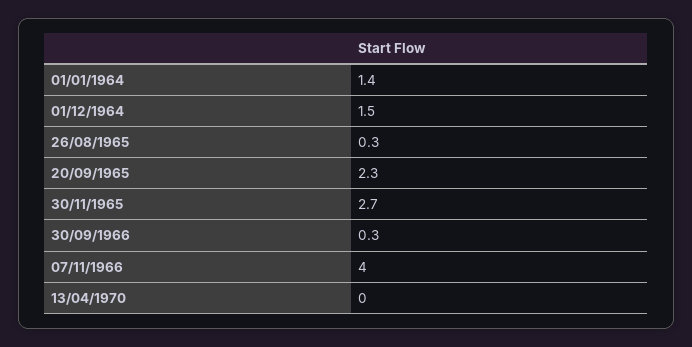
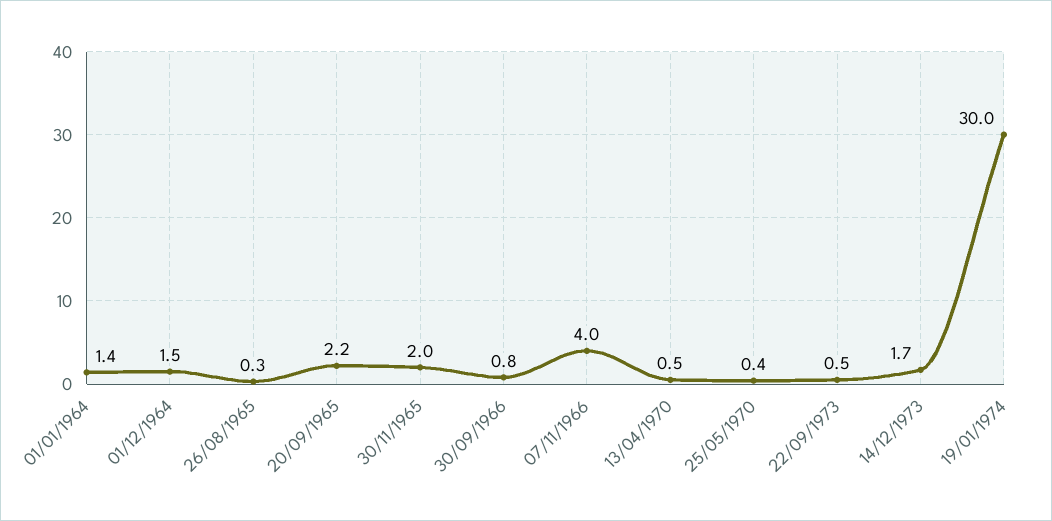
20/09/1965: 2.3 -> 2.2
30/11/1965: 2.7 -> 2
30/09/1966: 0.3 -> 0.8
13/04/1970: 0 -> 0.5
25/05/1970: none -> 0.4
22/09/1973: none -> 0.5
14/12/1973: none -> 1.7
19/01/1974: none -> 30

